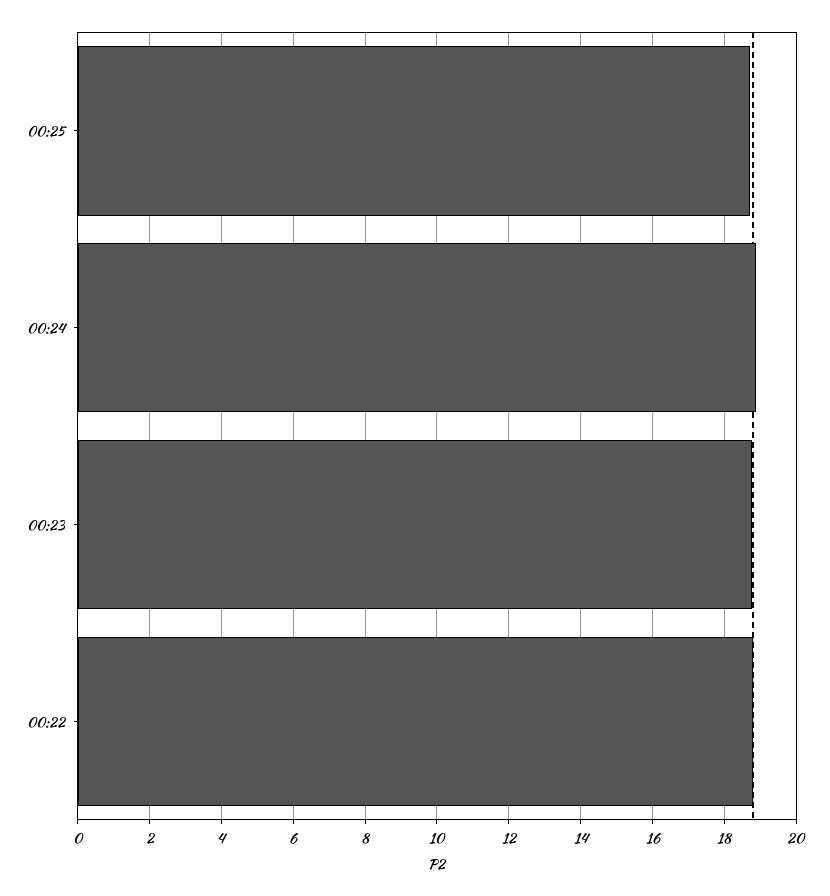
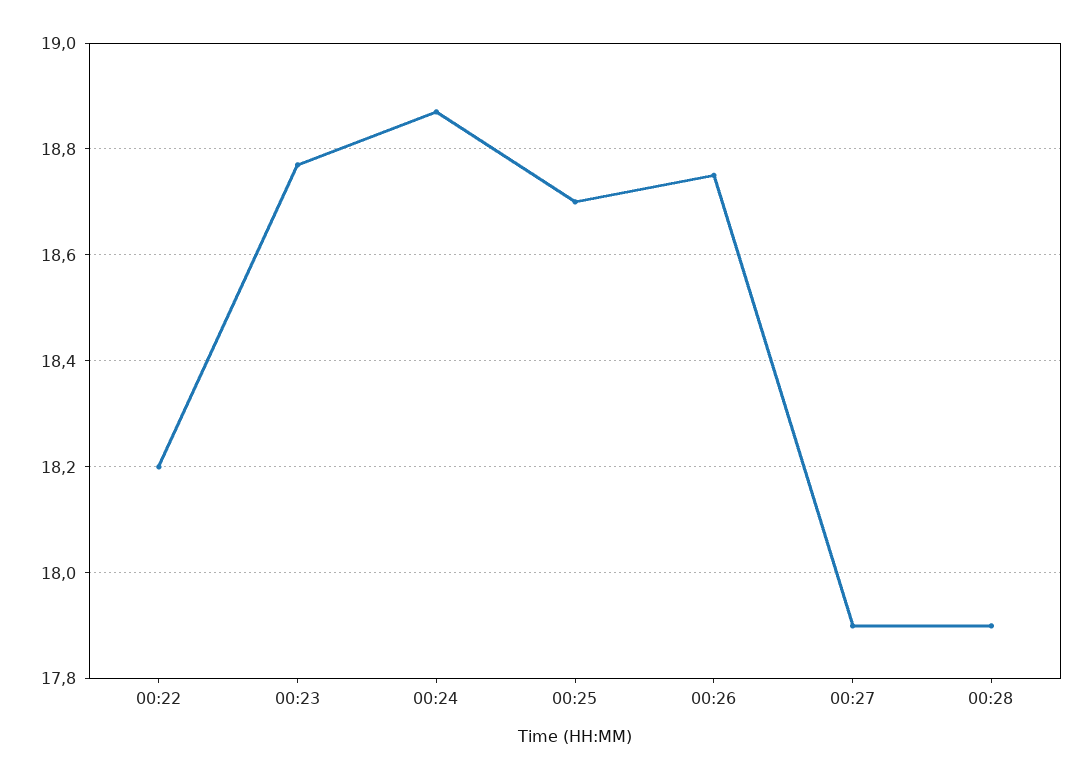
00:22: 18.8 -> 18.2
00:26: none -> 18.75
00:27: none -> 17.9
00:28: none -> 17.9

